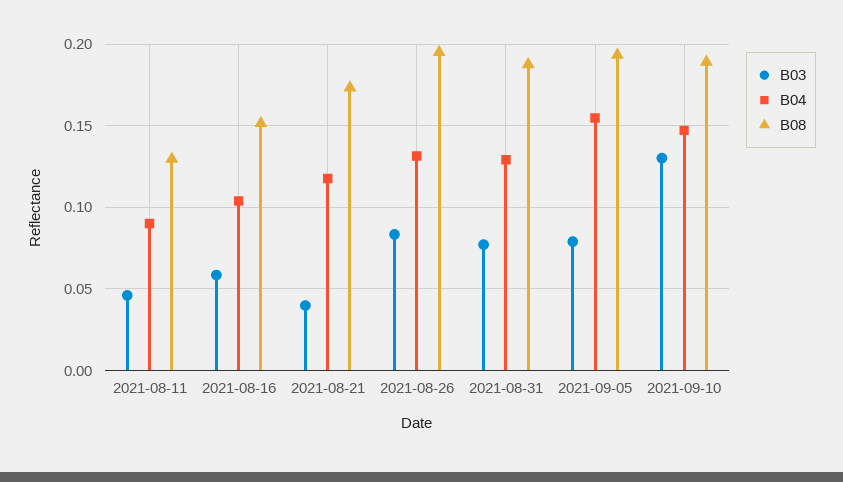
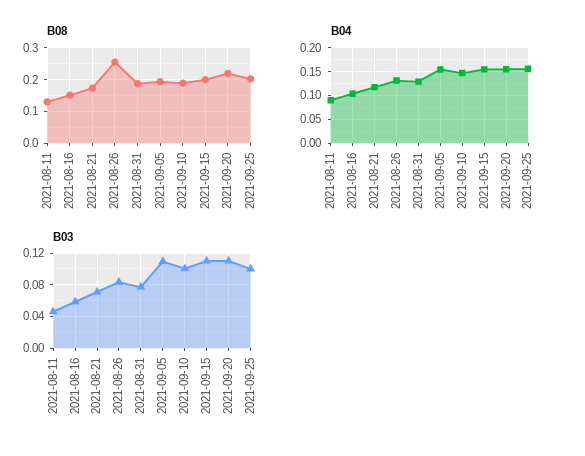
B03, 2021-08-21: 0.04 -> 0.07
B08, 2021-08-26: 0.195 -> 0.26
B03, 2021-09-05: 0.08 -> 0.11
B03, 2021-09-10: 0.13 -> 0.1
B08, 2021-09-15: none -> 0.2
B08, 2021-09-20: none -> 0.22
B08, 2021-09-25: none -> 0.2
B04, 2021-09-15: none -> 0.15
B04, 2021-09-20: none -> 0.15
B04, 2021-09-25: none -> 0.15
B03, 2021-09-15: none -> 0.11
B03, 2021-09-20: none -> 0.11
B03, 2021-09-25: none -> 0.1

